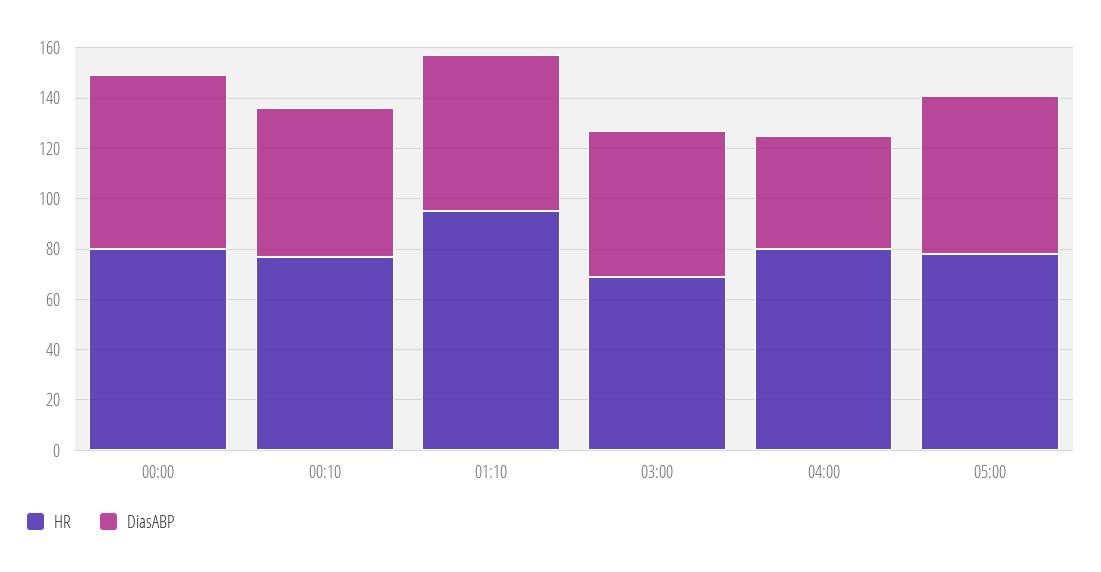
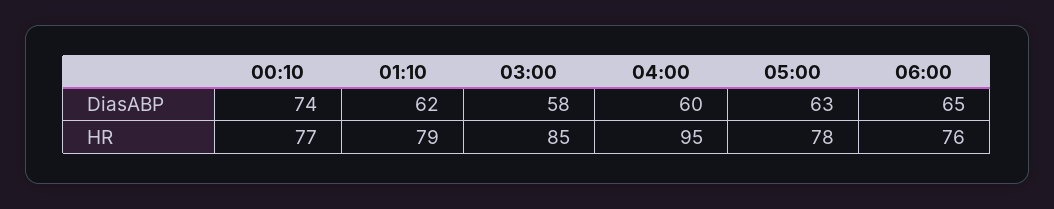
HR, 00:00: 80 -> none
DiasABP, 00:00: 70 -> none
DiasABP, 00:10: 60 -> 74
HR, 01:10: 95 -> 79
HR, 03:00: 70 -> 85
HR, 04:00: 80 -> 95
DiasABP, 04:00: 45 -> 60
DiasABP, 06:00: none -> 65
HR, 06:00: none -> 76

